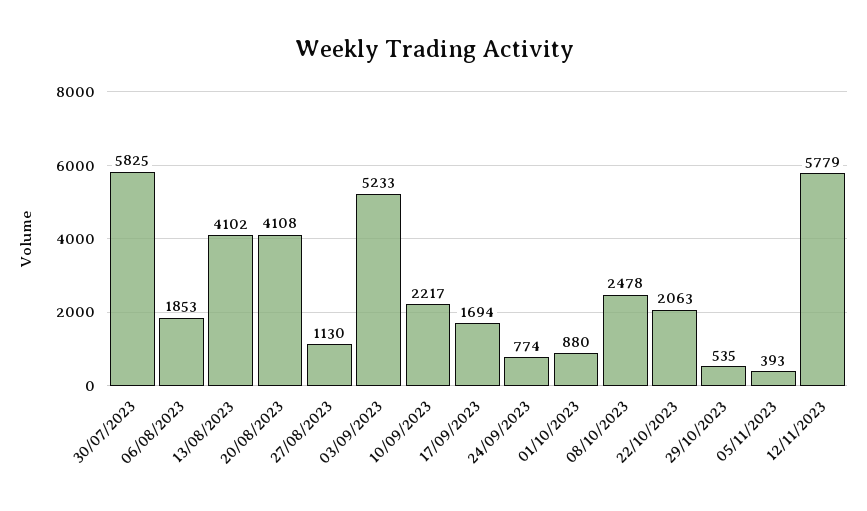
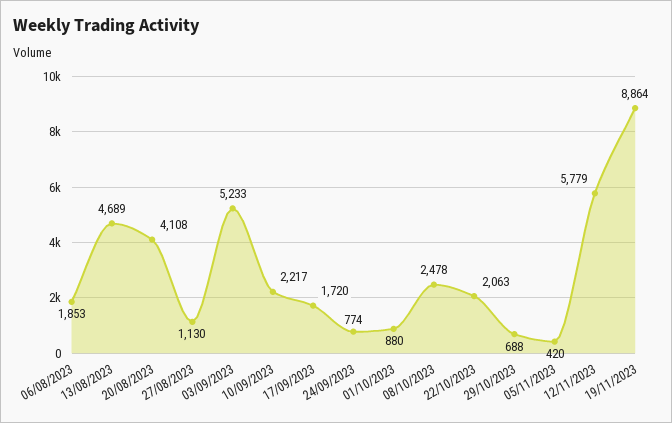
30/07/2023: 5825 -> none
13/08/2023: 4102 -> 4689
17/09/2023: 1694 -> 1720
29/10/2023: 535 -> 688
05/11/2023: 393 -> 420
19/11/2023: none -> 8864

